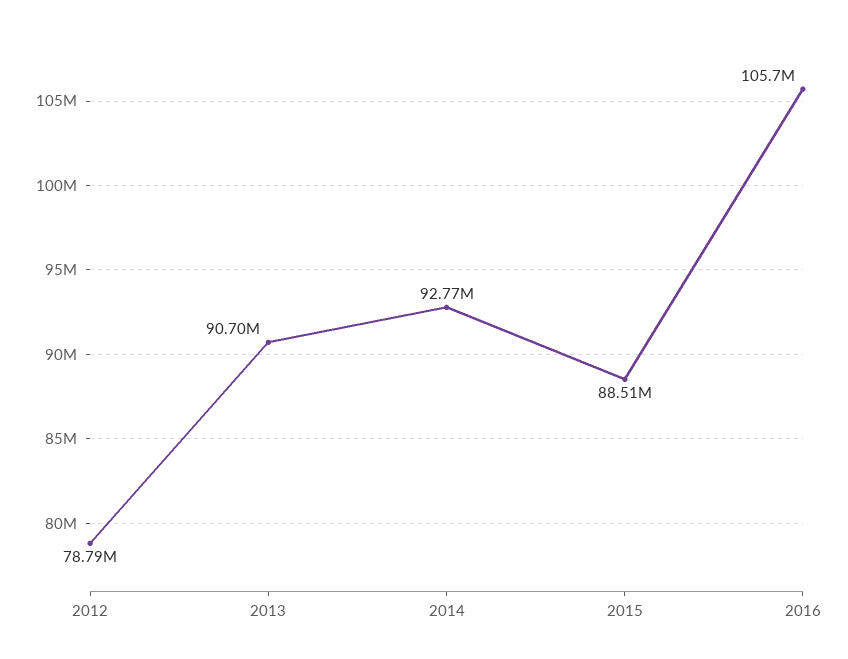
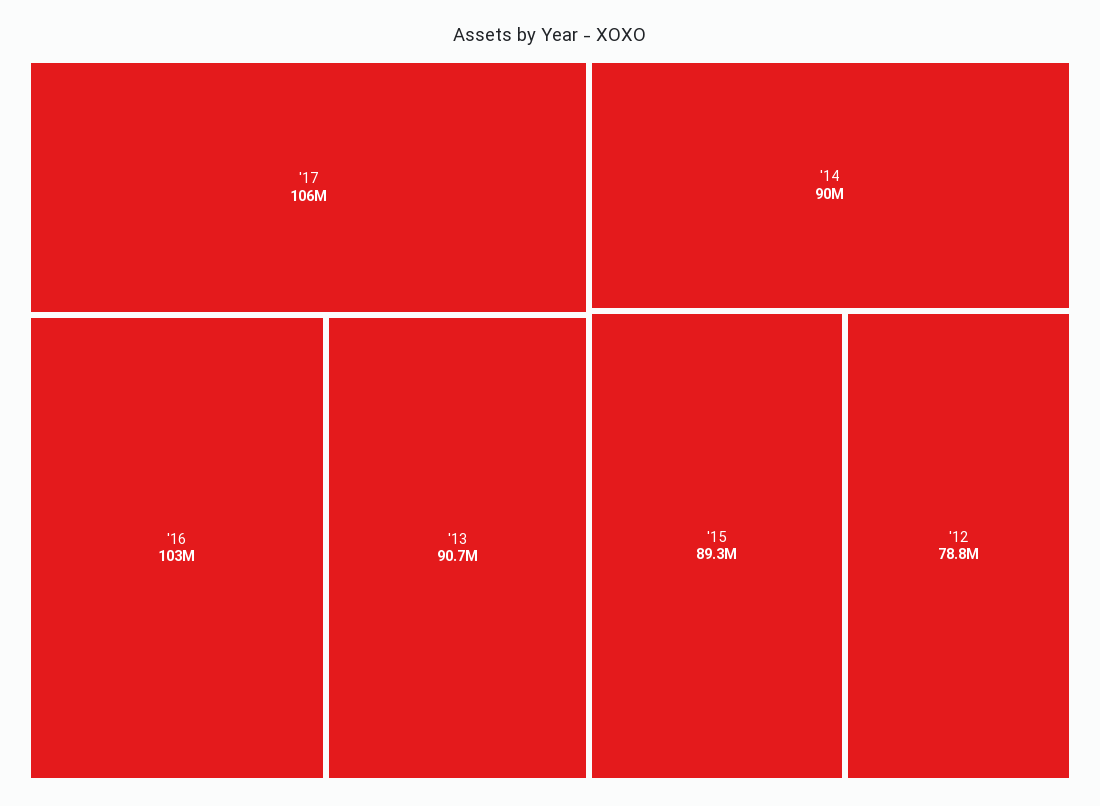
2014: 92770000 -> 90000000
2015: 88510000 -> 89300000
2016: 105700000 -> 103000000
'17: none -> 106000000

